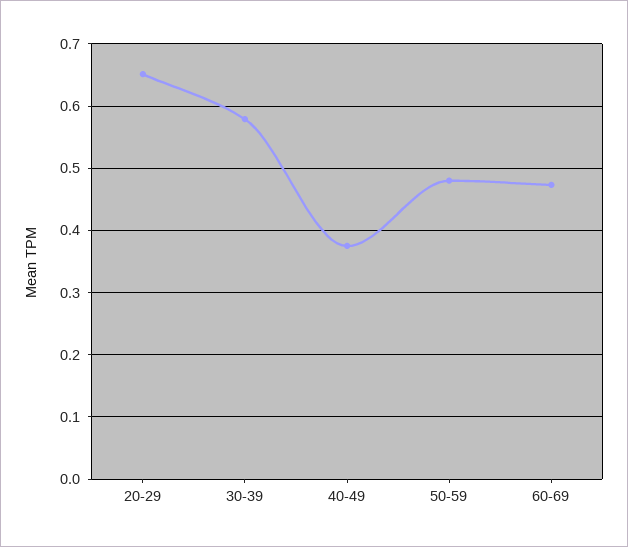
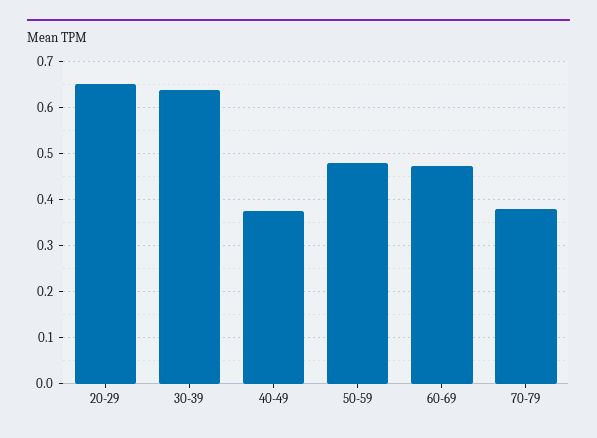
30-39: 0.58 -> 0.64
70-79: none -> 0.38

